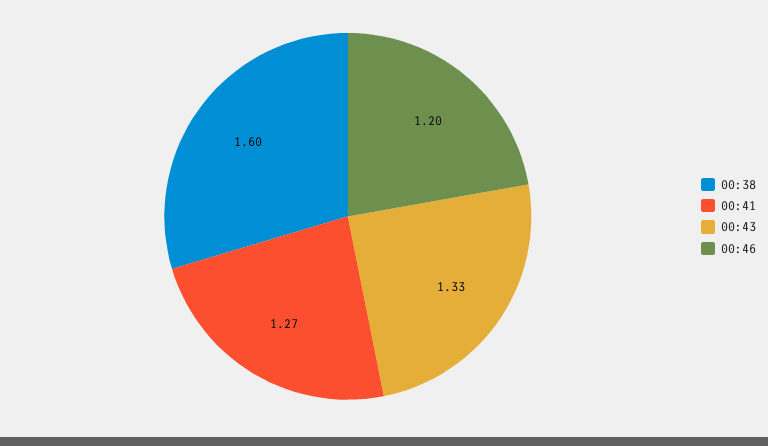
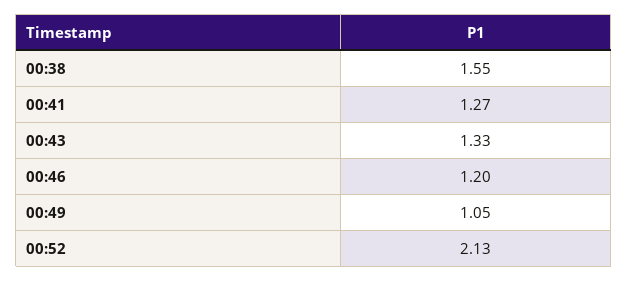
00:38: 1.6 -> 1.55
00:49: none -> 1.05
00:52: none -> 2.13

